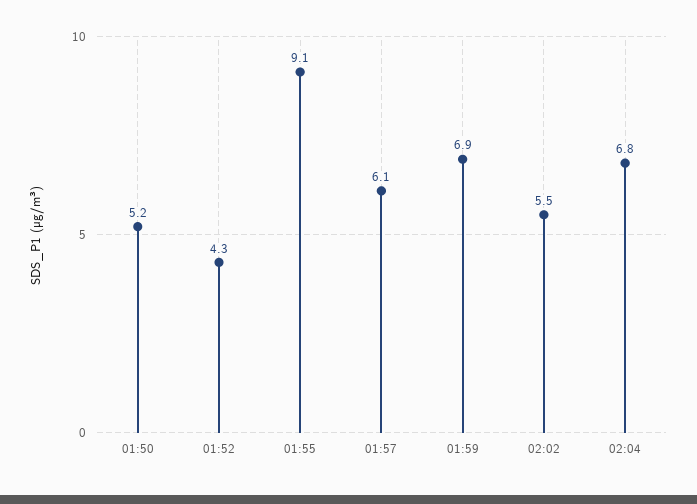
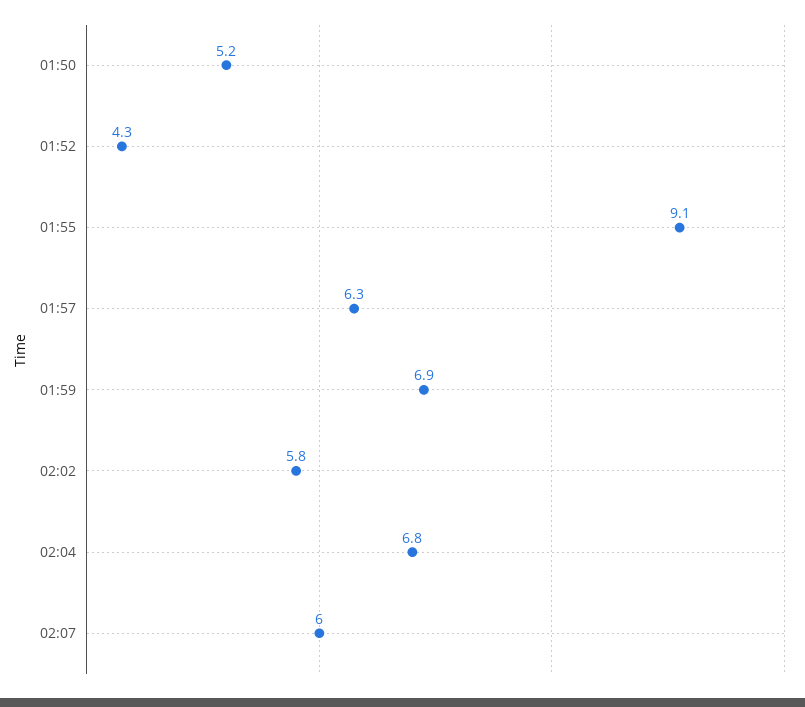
01:57: 6.1 -> 6.3
02:02: 5.5 -> 5.8
02:07: none -> 6

